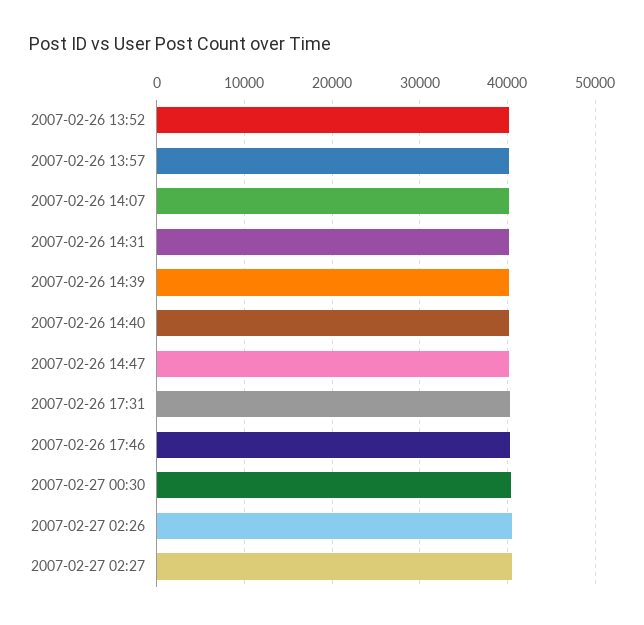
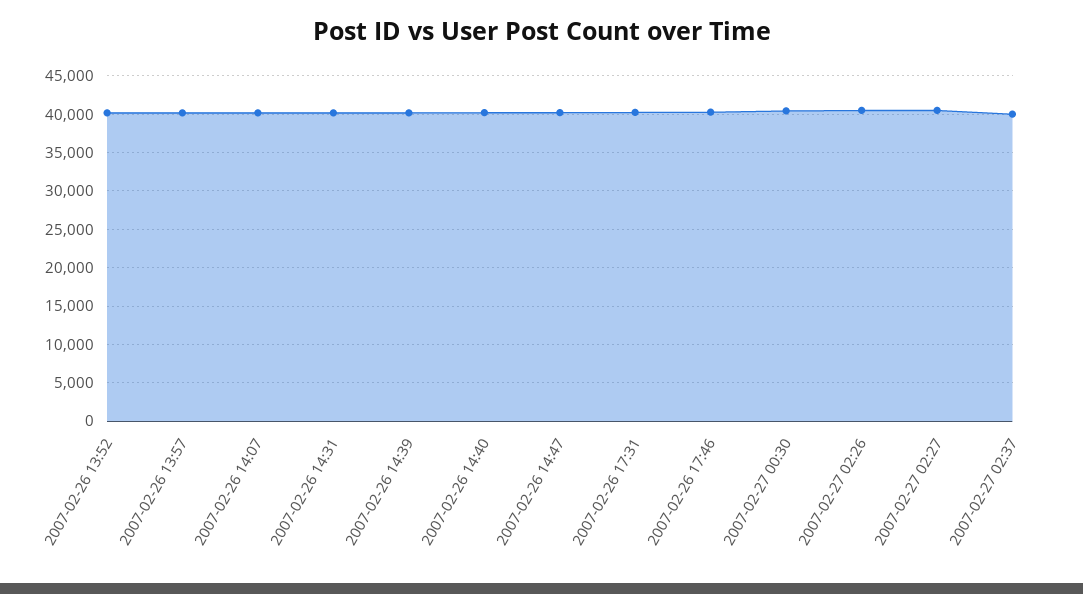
2007-02-27 02:37: none -> 40000

